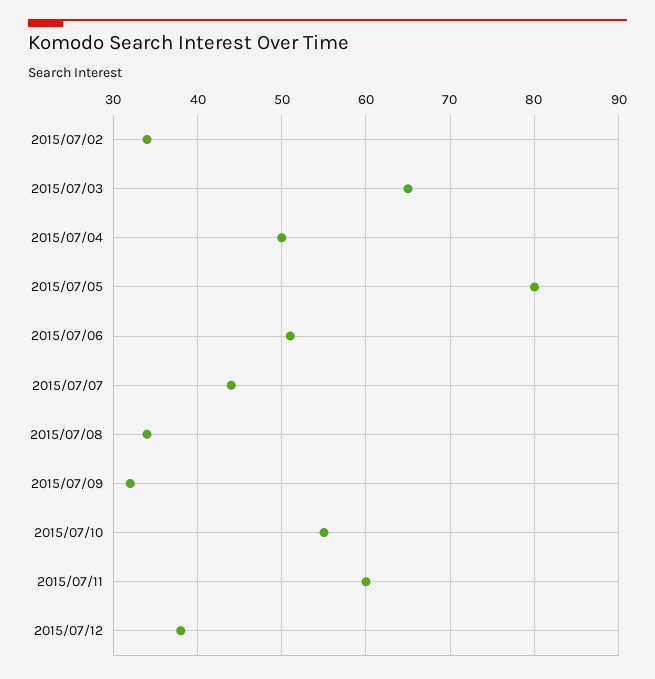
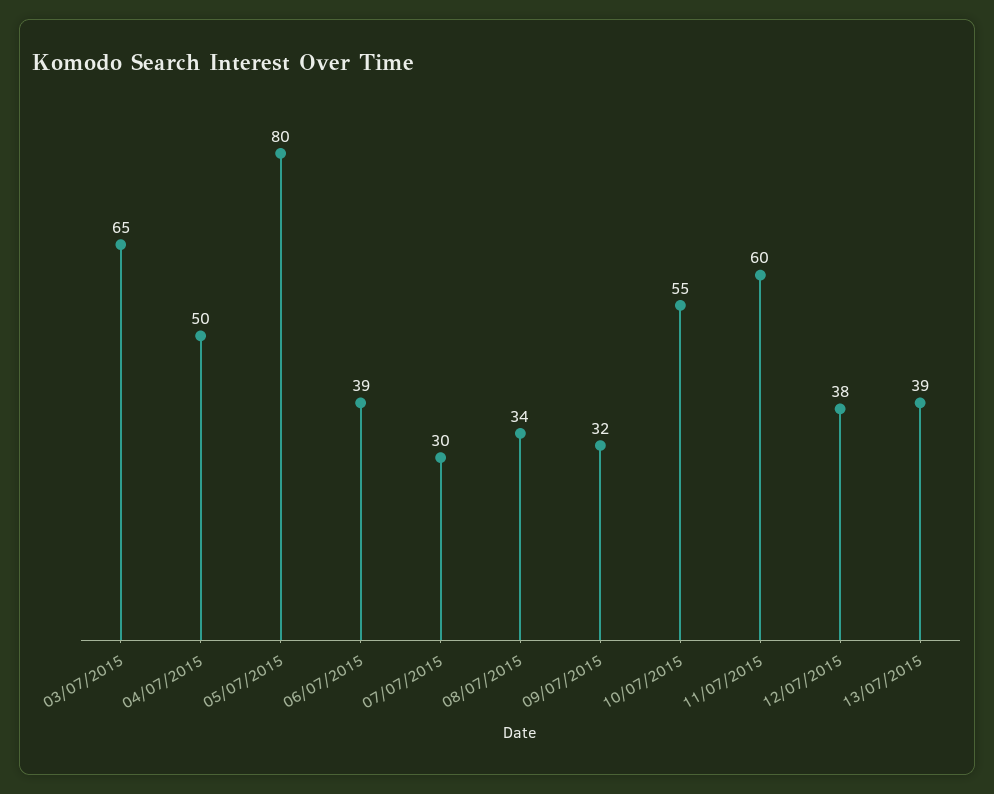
2015/07/02: 34 -> none
2015/07/06: 51 -> 39
2015/07/07: 44 -> 30
13/07/2015: none -> 39

